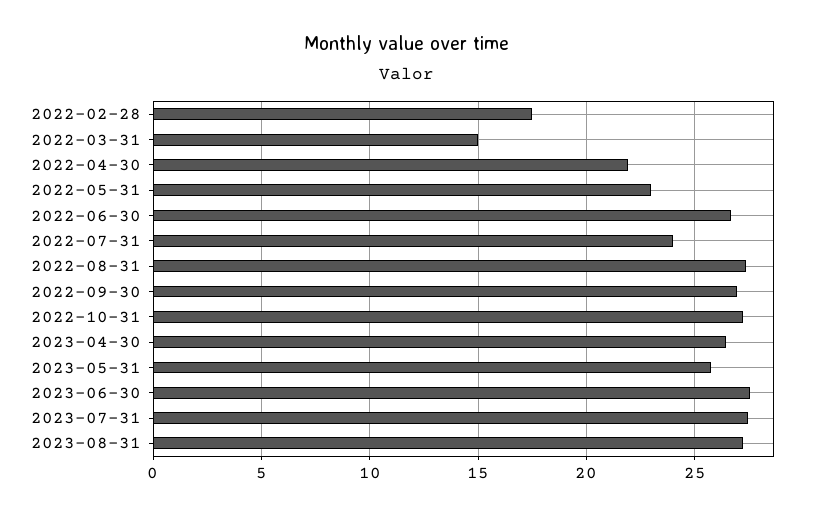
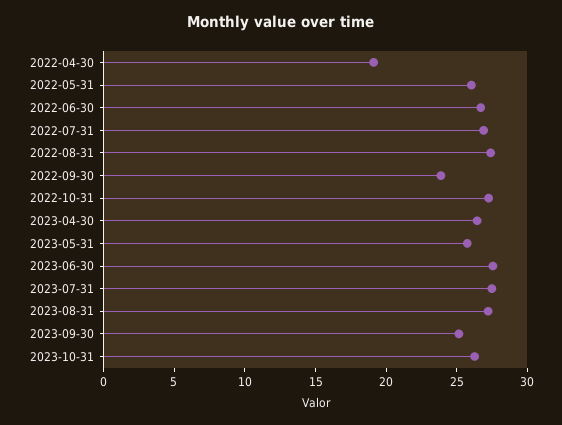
2022-02-28: 17.5 -> none
2022-03-31: 15 -> none
2022-04-30: 22 -> 19
2022-05-31: 23 -> 26
2022-07-31: 24 -> 27
2022-09-30: 27 -> 24
2023-09-30: none -> 25
2023-10-31: none -> 26

